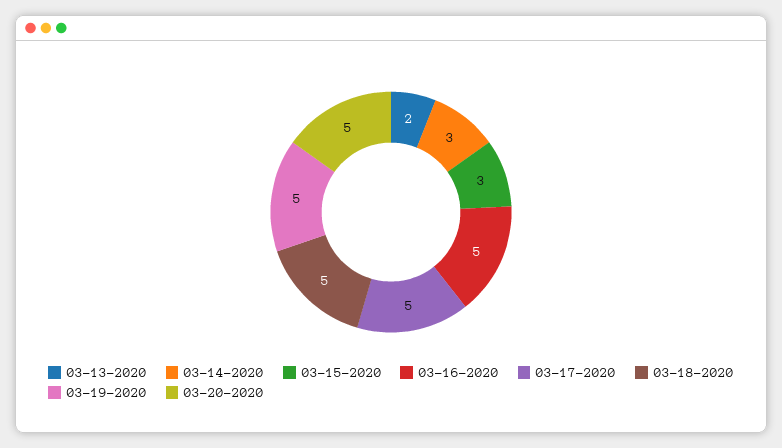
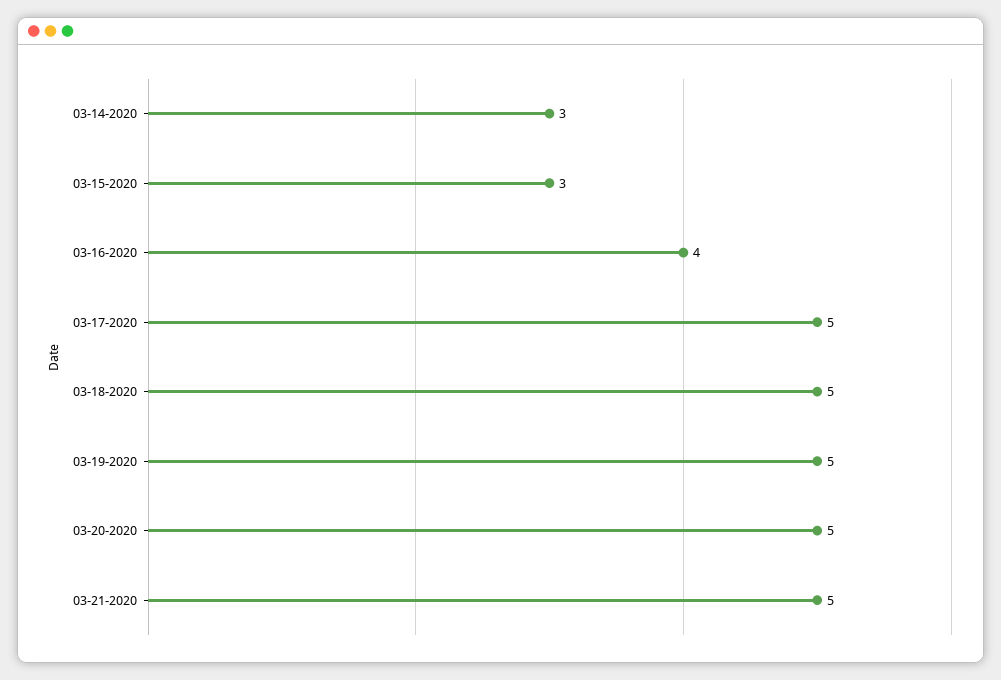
03-13-2020: 2 -> none
03-16-2020: 5 -> 4
03-21-2020: none -> 5

